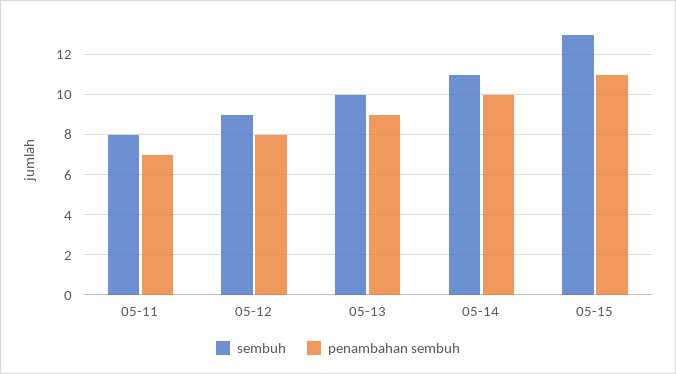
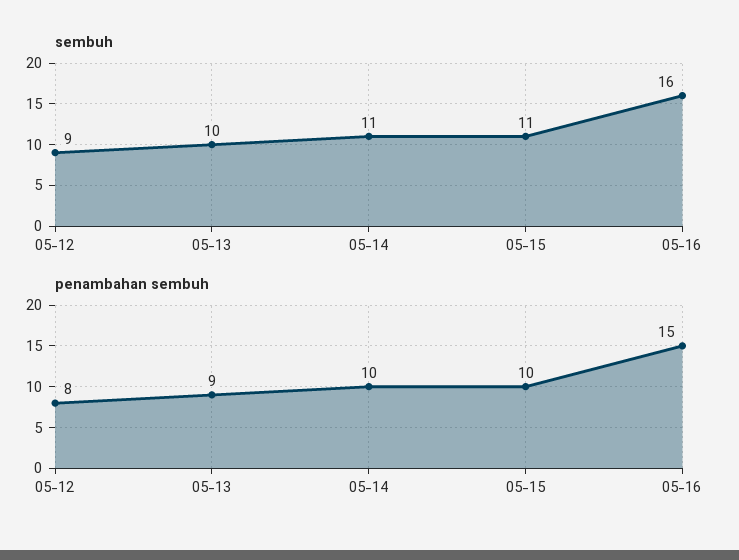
sembuh, 05-11: 8 -> none
penambahan sembuh, 05-11: 7 -> none
sembuh, 05-15: 13 -> 11
penambahan sembuh, 05-15: 11 -> 10
sembuh, 05-16: none -> 16
penambahan sembuh, 05-16: none -> 15

